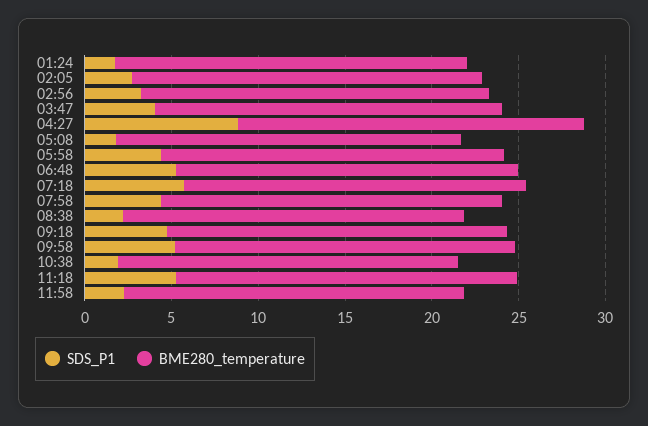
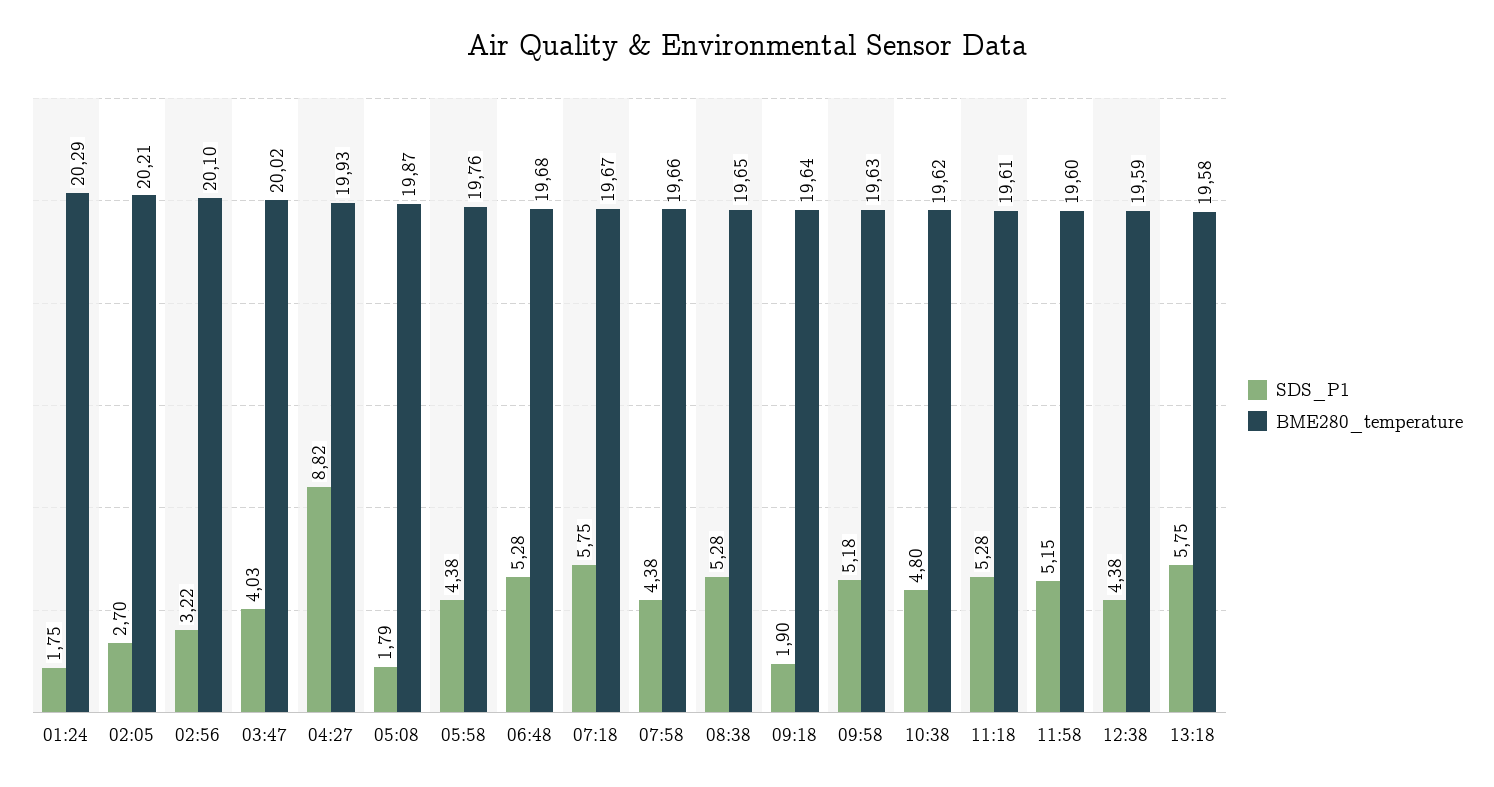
SDS_P1, 08:38: 2 -> 5.28
SDS_P1, 09:18: 5 -> 1.9
SDS_P1, 10:38: 2 -> 4.8
SDS_P1, 11:58: 2 -> 5.15
SDS_P1, 12:38: none -> 4.38
BME280_temperature, 12:38: none -> 19.59
SDS_P1, 13:18: none -> 5.75
BME280_temperature, 13:18: none -> 19.58

